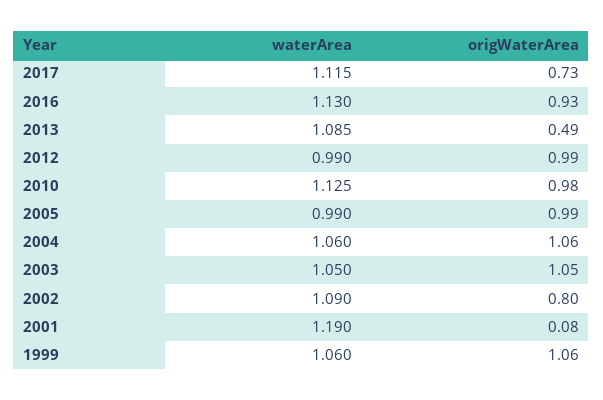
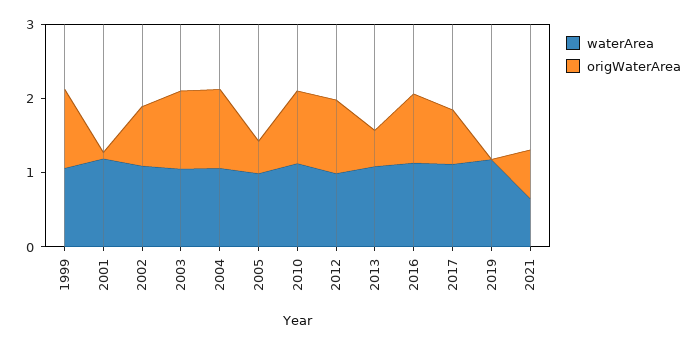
origWaterArea, 2005: 0.99 -> 0.4
waterArea, 2019: none -> 1.2
origWaterArea, 2019: none -> 0
waterArea, 2021: none -> 0.6
origWaterArea, 2021: none -> 0.6

